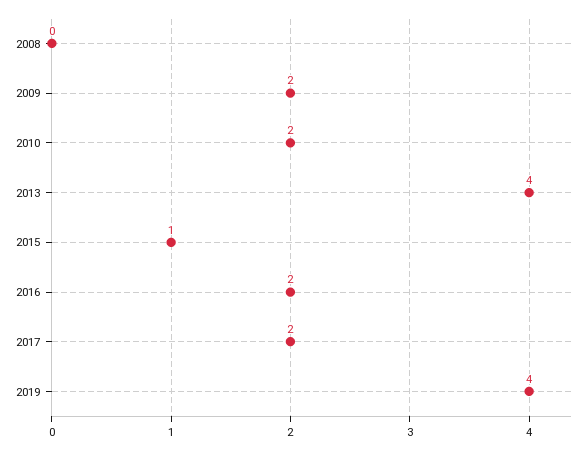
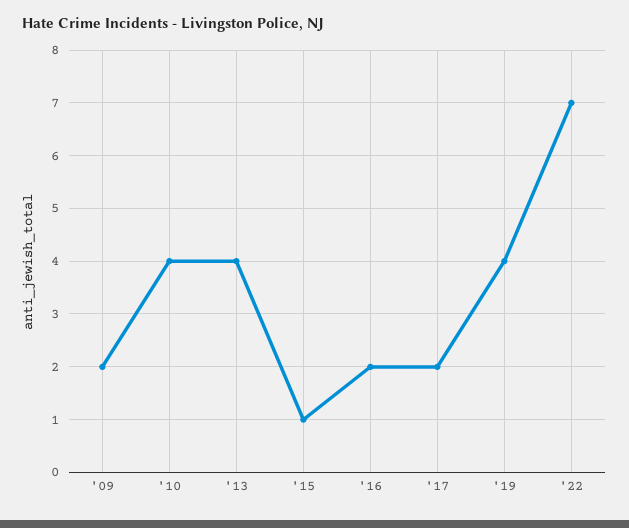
2008: 0 -> none
2010: 2 -> 4
'22: none -> 7

